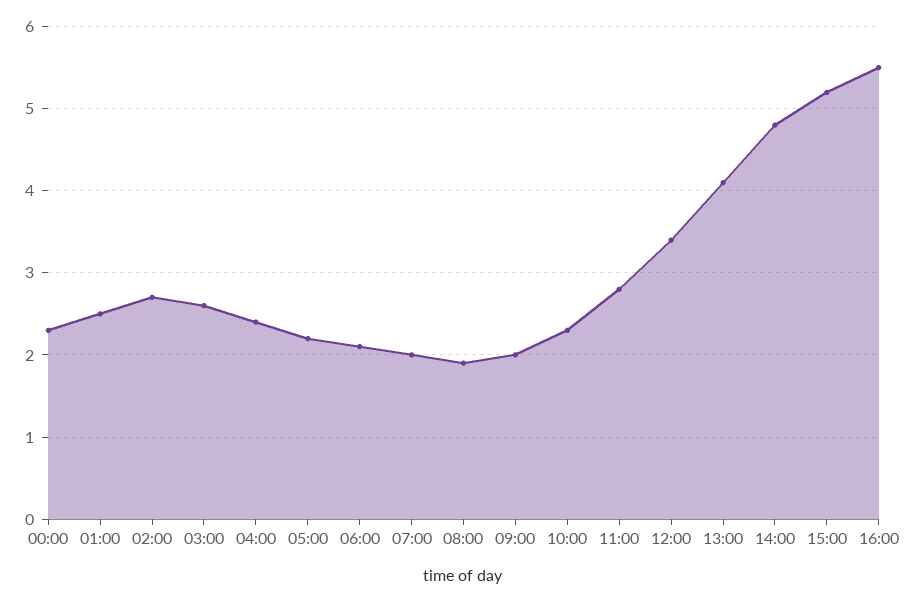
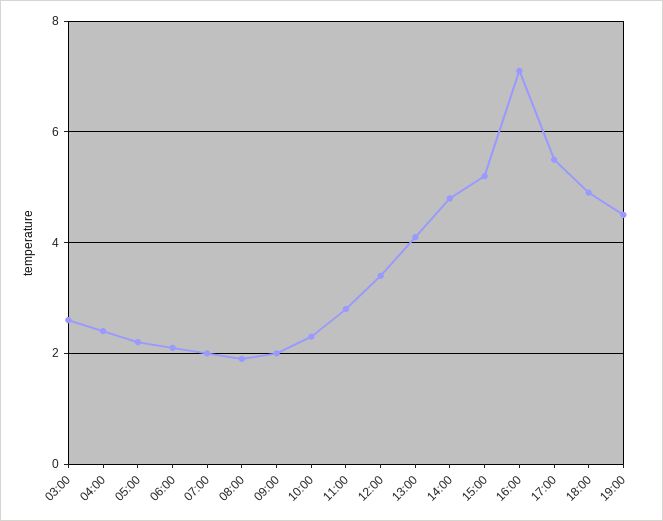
00:00: 2.3 -> none
01:00: 2.5 -> none
02:00: 2.7 -> none
16:00: 5.5 -> 7
17:00: none -> 5.5
18:00: none -> 5
19:00: none -> 4.5

